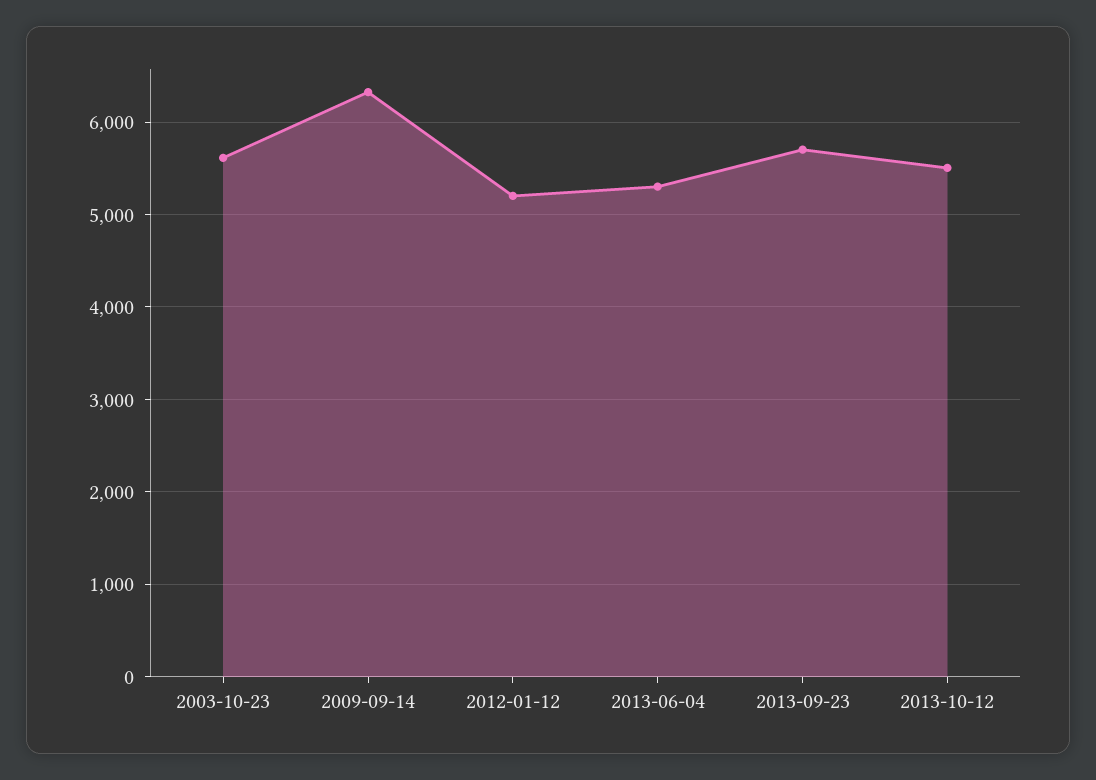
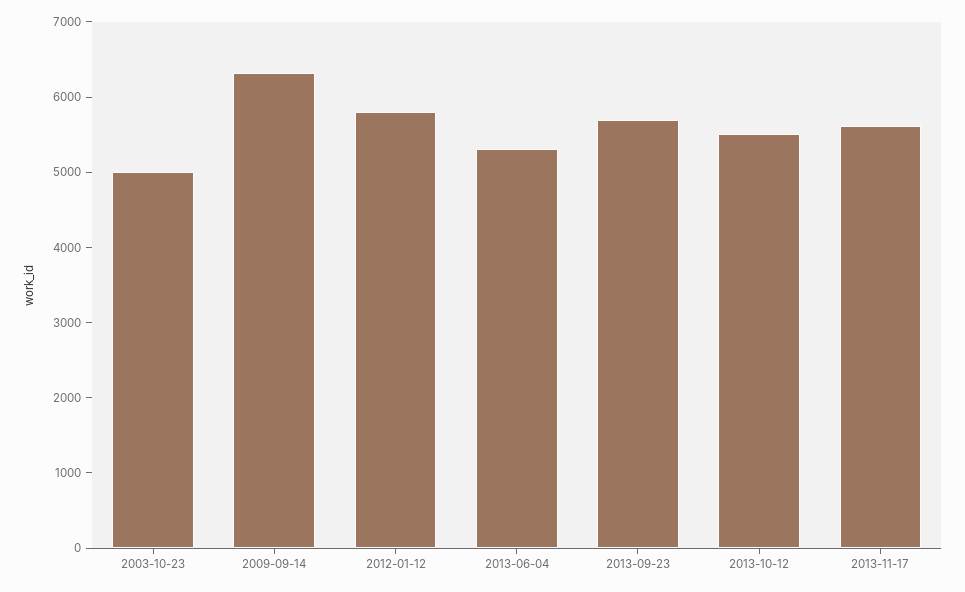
2003-10-23: 5600 -> 5000
2012-01-12: 5200 -> 5800
2013-11-17: none -> 5600

